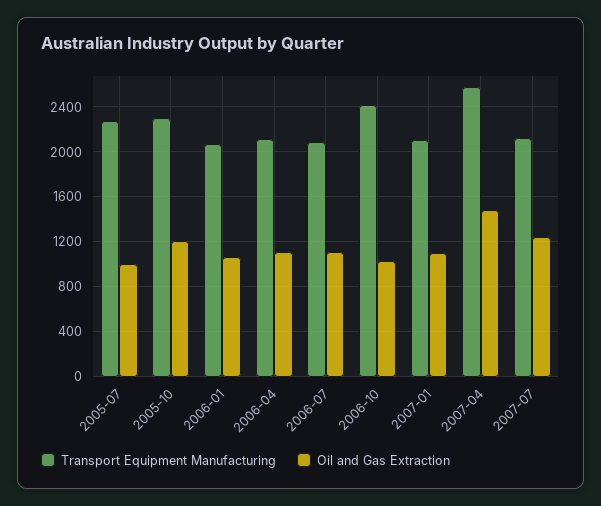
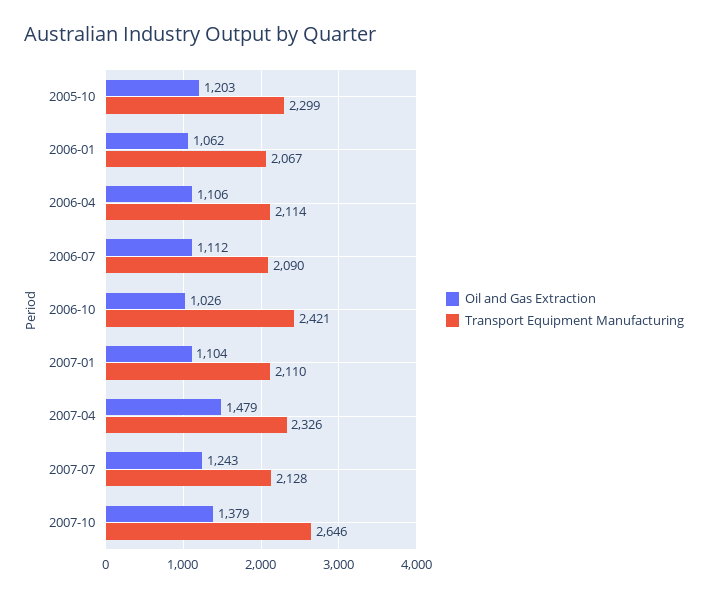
Transport Equipment Manufacturing, 2005-07: 2300 -> none
Oil and Gas Extraction, 2005-07: 1000 -> none
Transport Equipment Manufacturing, 2007-04: 2600 -> 2326
Oil and Gas Extraction, 2007-10: none -> 1379
Transport Equipment Manufacturing, 2007-10: none -> 2646

